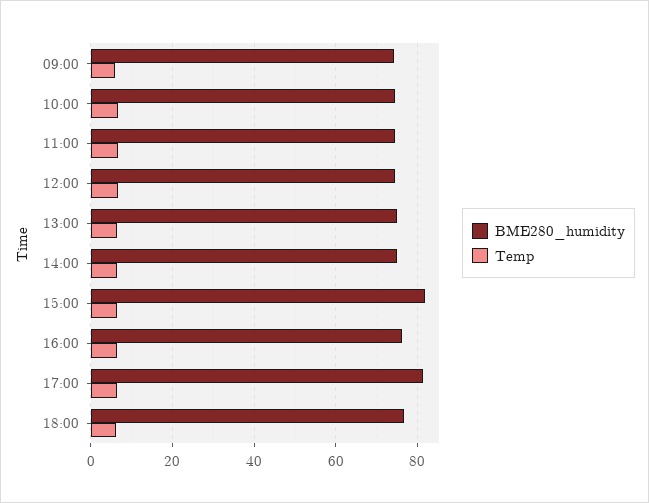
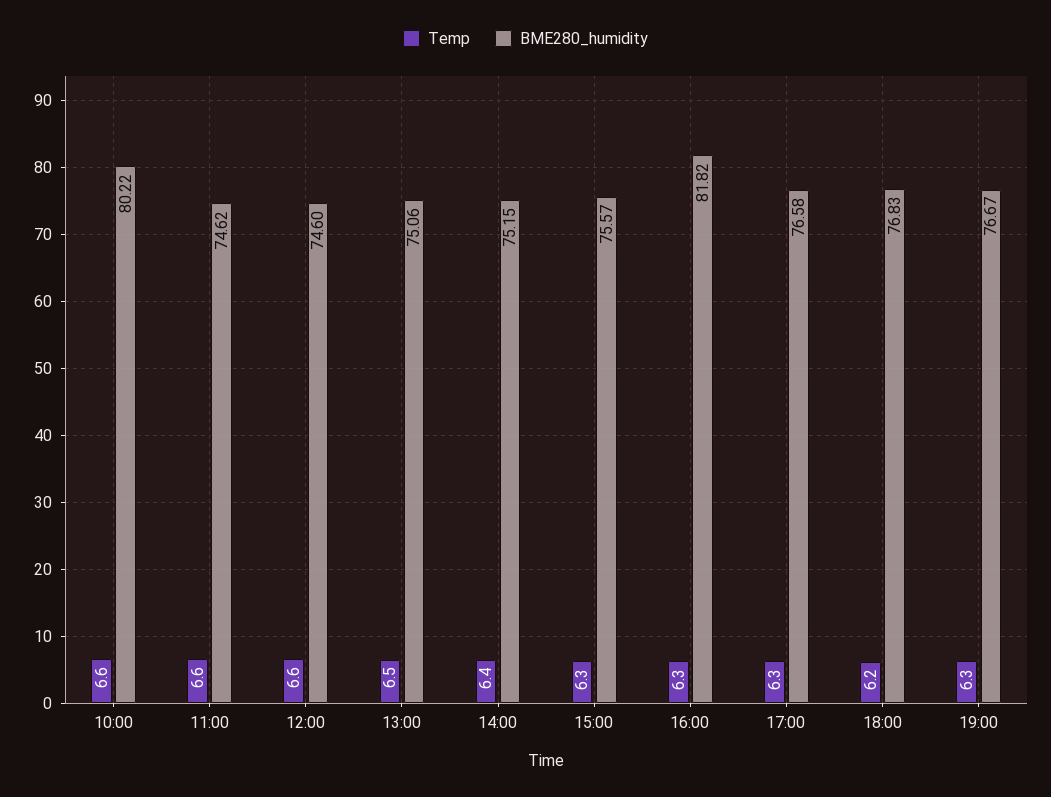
BME280_humidity, 09:00: 74 -> none
Temp, 09:00: 6 -> none
BME280_humidity, 10:00: 74 -> 80.22
BME280_humidity, 15:00: 82 -> 75.57
BME280_humidity, 16:00: 76 -> 81.82
BME280_humidity, 17:00: 82 -> 76.58
Temp, 19:00: none -> 6.3
BME280_humidity, 19:00: none -> 76.67

